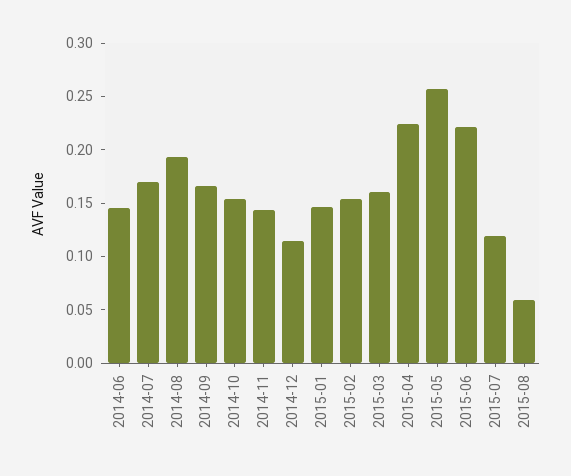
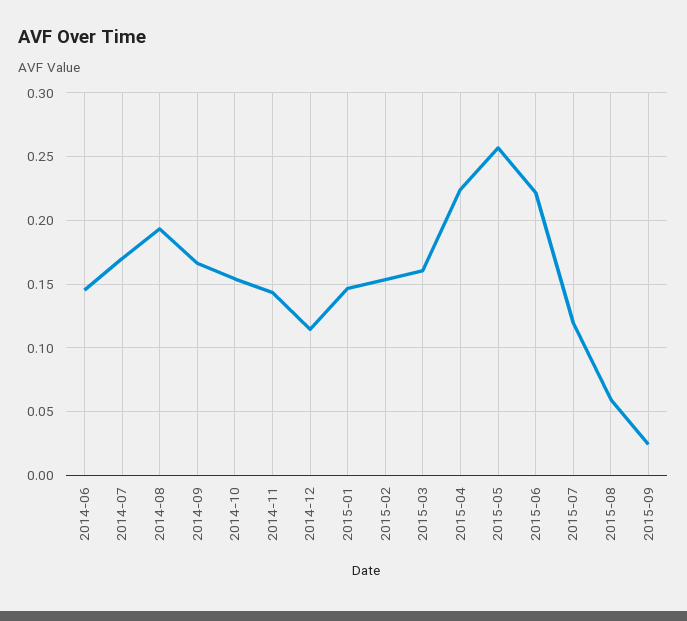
2015-09: none -> 0.025

